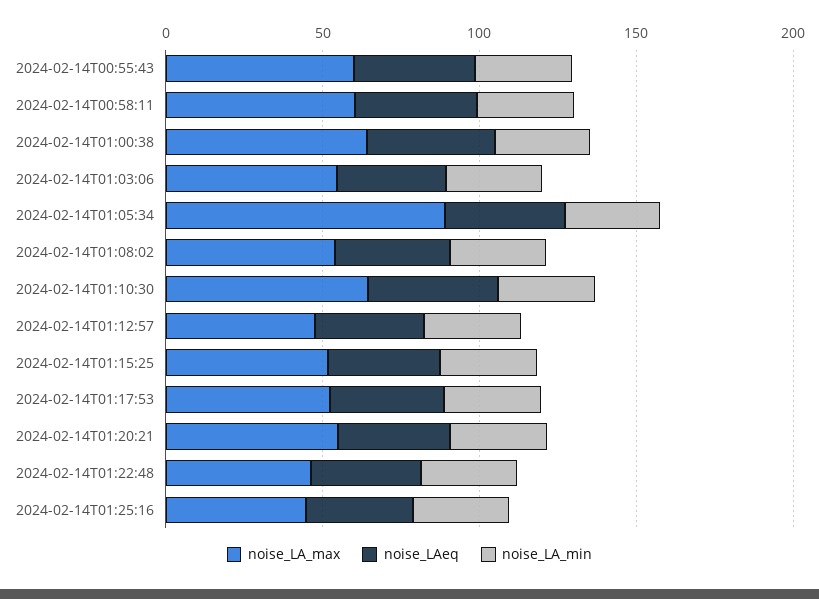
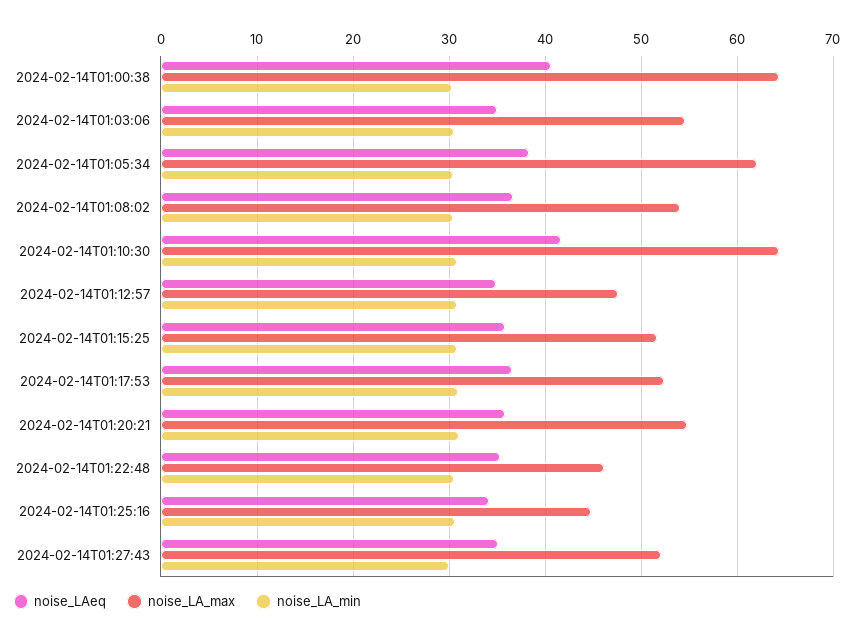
noise_LA_max, 2024-02-14T00:55:43: 60 -> none
noise_LAeq, 2024-02-14T00:55:43: 40 -> none
noise_LA_min, 2024-02-14T00:55:43: 30 -> none
noise_LA_max, 2024-02-14T00:58:11: 60 -> none
noise_LAeq, 2024-02-14T00:58:11: 40 -> none
noise_LA_min, 2024-02-14T00:58:11: 30 -> none
noise_LA_max, 2024-02-14T01:05:34: 90 -> 62
noise_LAeq, 2024-02-14T01:27:43: none -> 35
noise_LA_max, 2024-02-14T01:27:43: none -> 52
noise_LA_min, 2024-02-14T01:27:43: none -> 30

